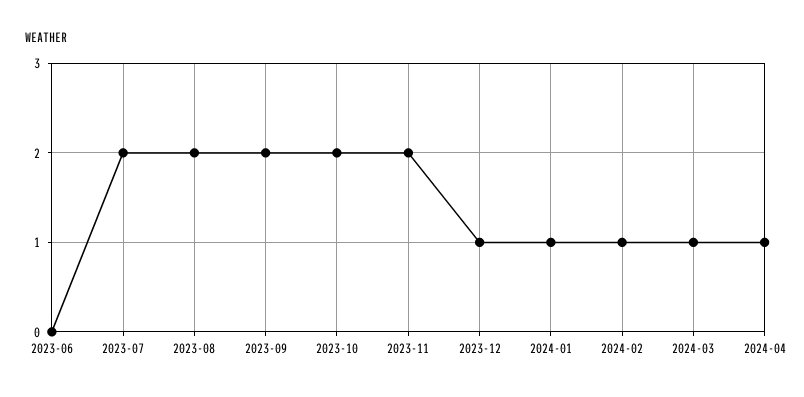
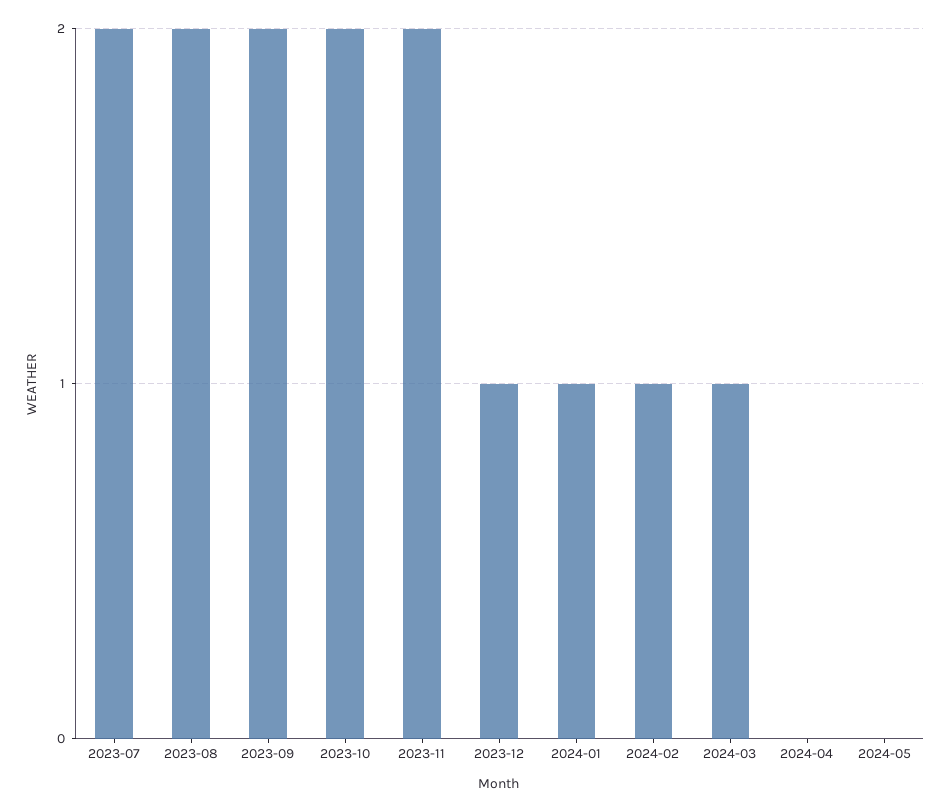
2023-06: 0 -> none
2024-04: 1 -> 0
2024-05: none -> 0

